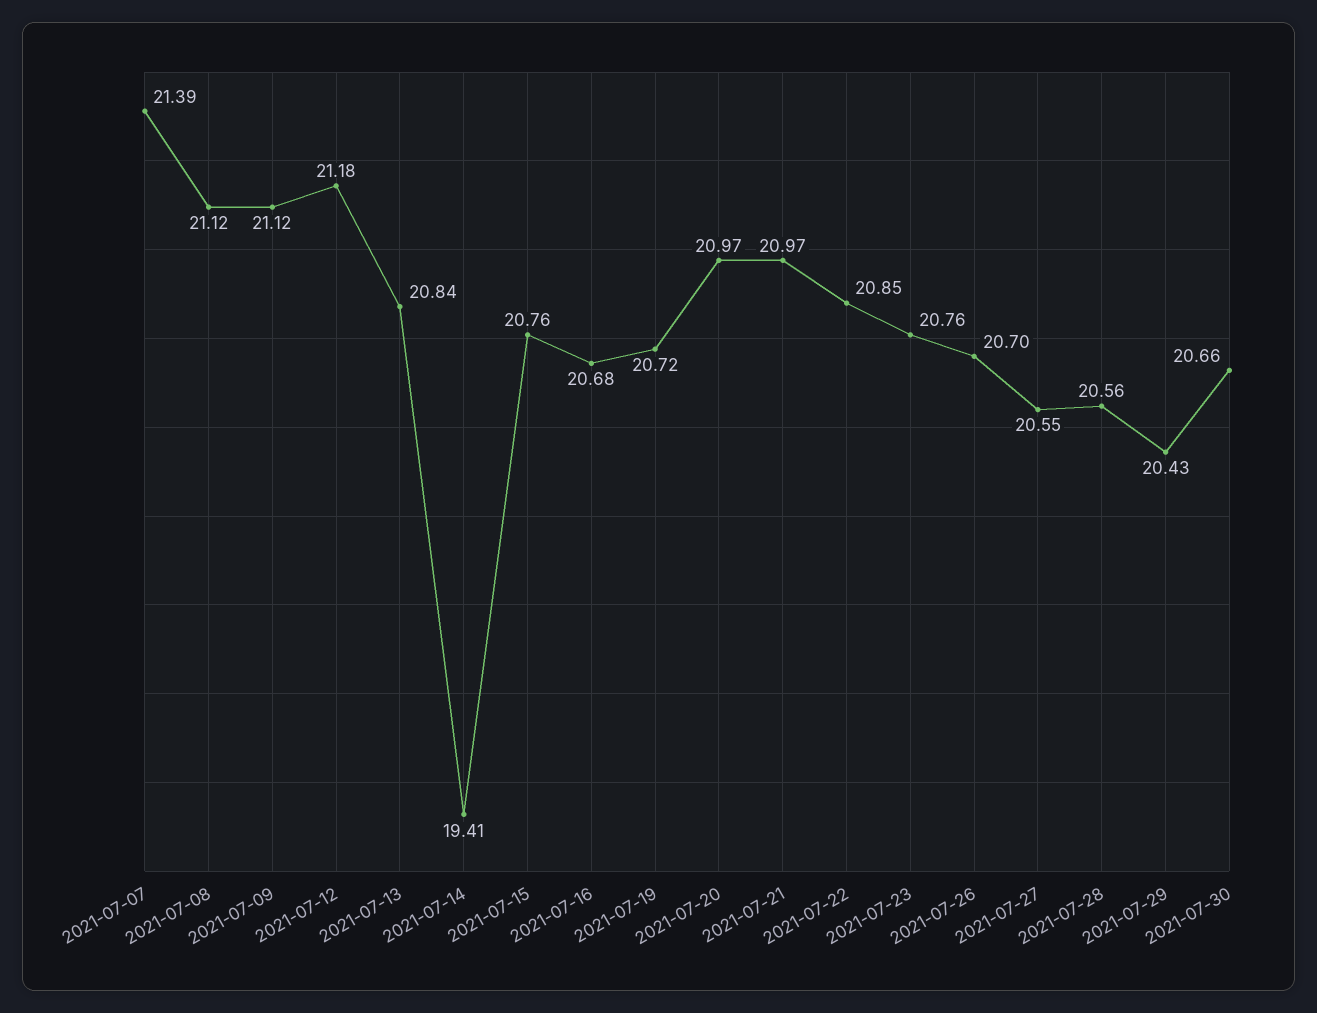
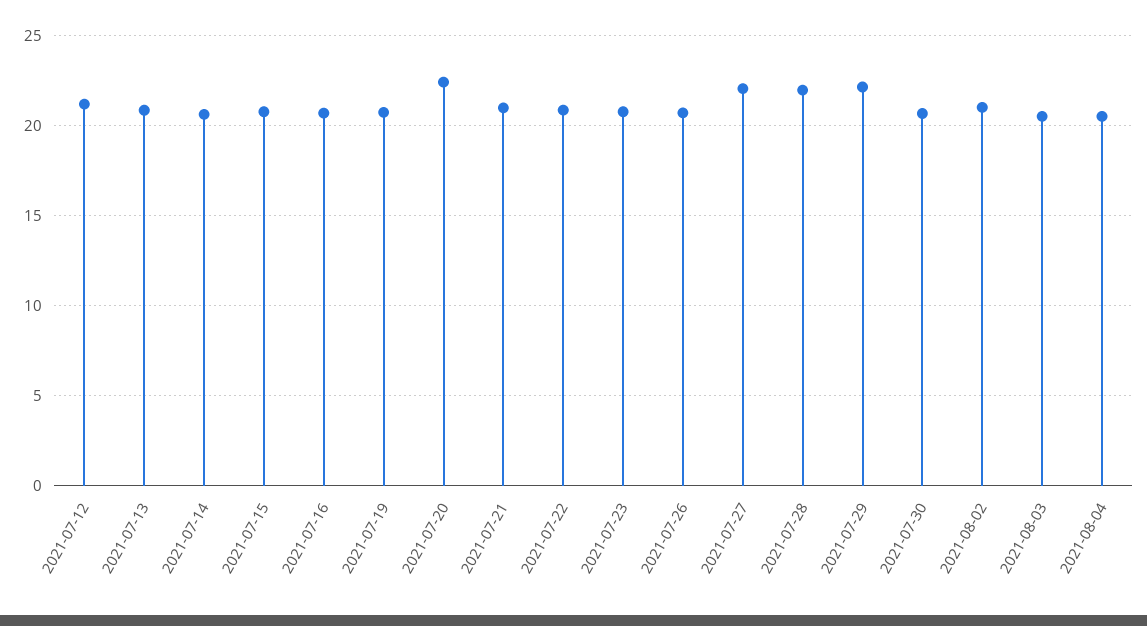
2021-07-07: 21.39 -> none
2021-07-08: 21.12 -> none
2021-07-09: 21.12 -> none
2021-07-14: 19.41 -> 20.5
2021-07-20: 20.97 -> 22.5
2021-07-27: 20.55 -> 22
2021-07-28: 20.56 -> 22
2021-07-29: 20.43 -> 22
2021-08-02: none -> 21
2021-08-03: none -> 20.5
2021-08-04: none -> 20.5

